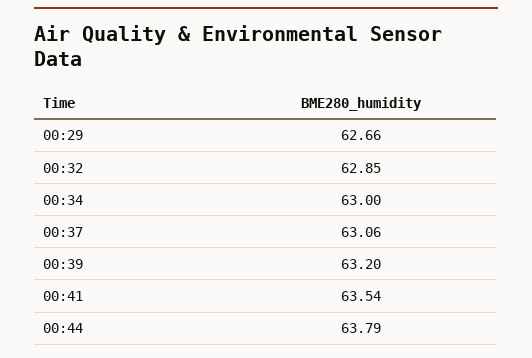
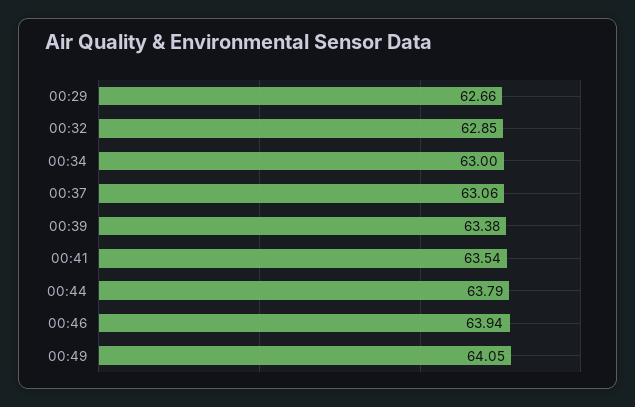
00:39: 63.2 -> 63.38
00:46: none -> 63.94
00:49: none -> 64.05

